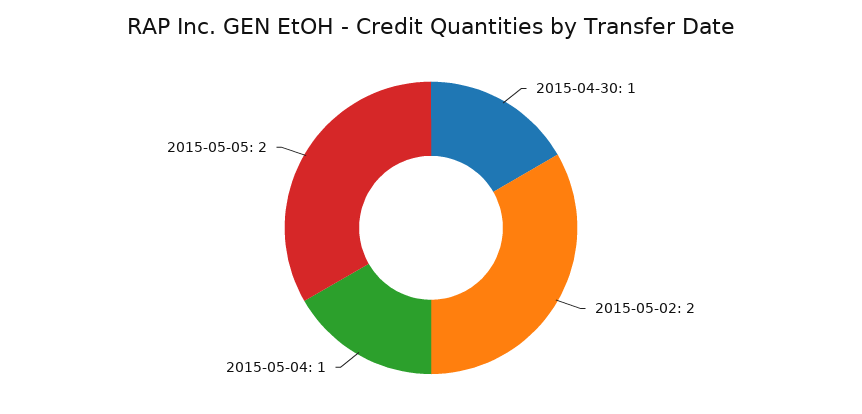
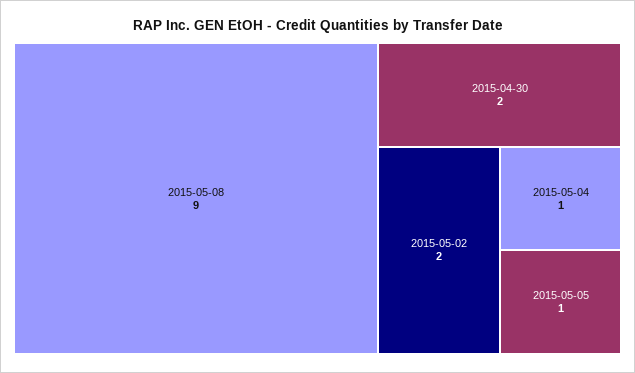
2015-04-30: 1 -> 2
2015-05-05: 2 -> 1
2015-05-08: none -> 9

